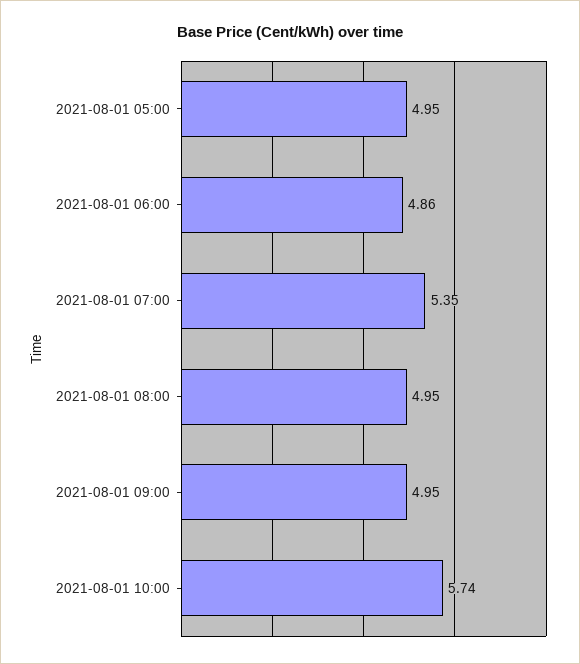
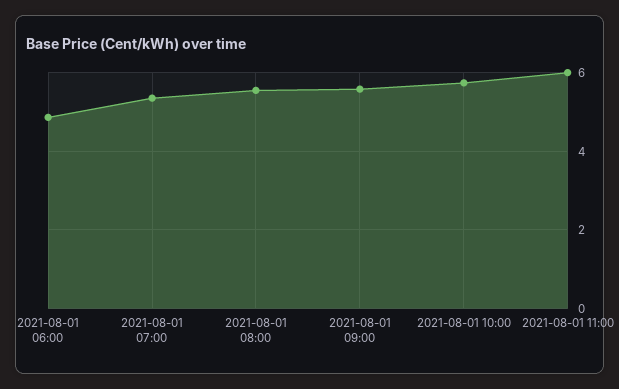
2021-08-01 05:00: 4.95 -> none
2021-08-01 08:00: 4.95 -> 5.6
2021-08-01 09:00: 4.95 -> 5.6
2021-08-01 11:00: none -> 6

